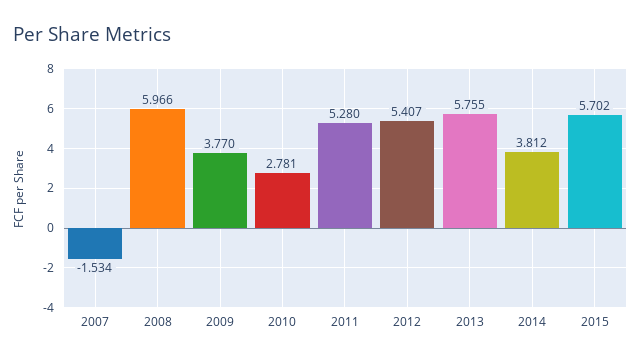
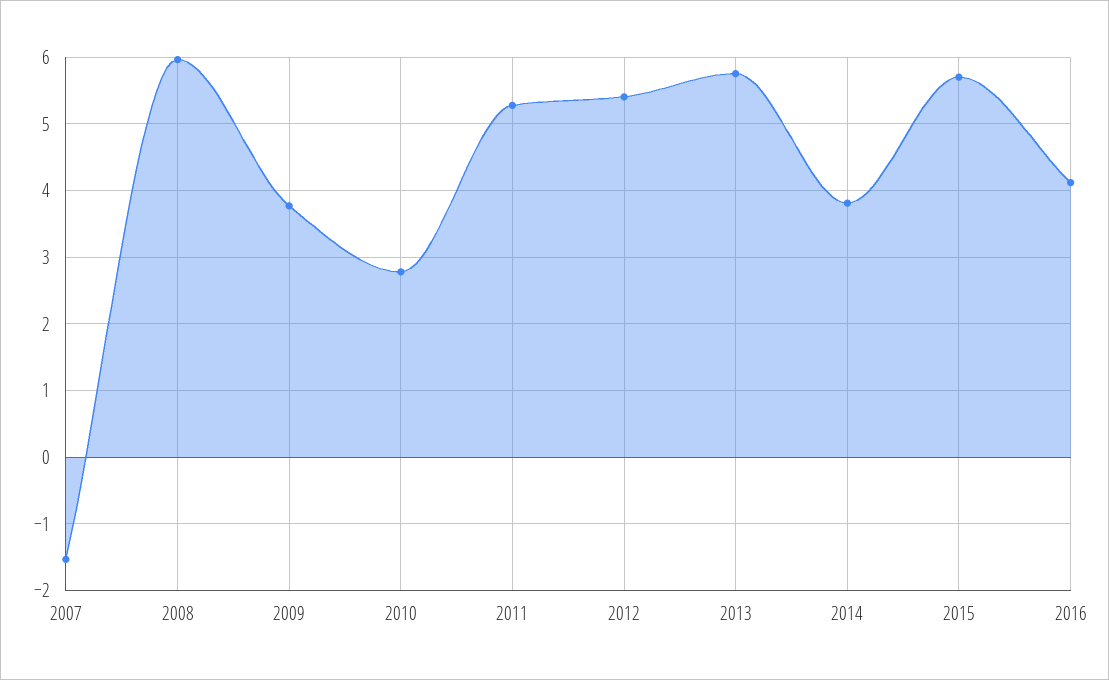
2016: none -> 4.1

